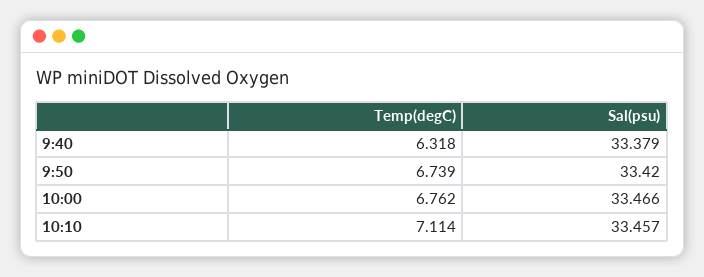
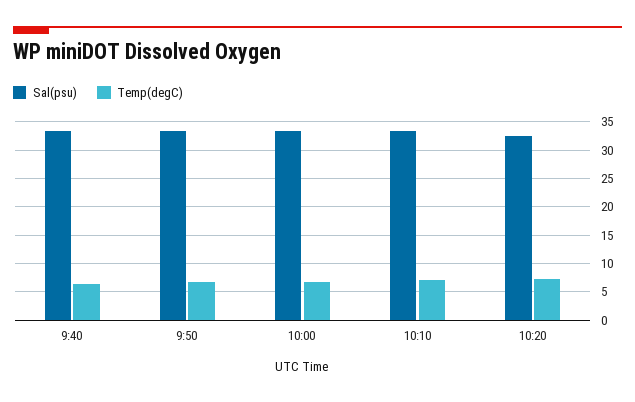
Sal(psu), 10:20: none -> 32.5
Temp(degC), 10:20: none -> 7.5

